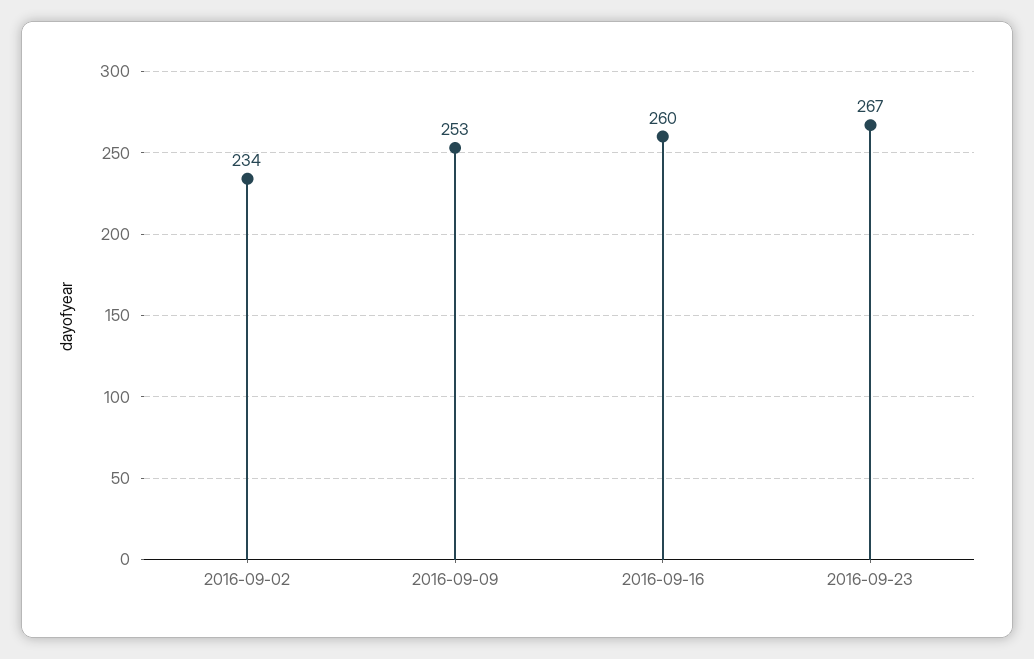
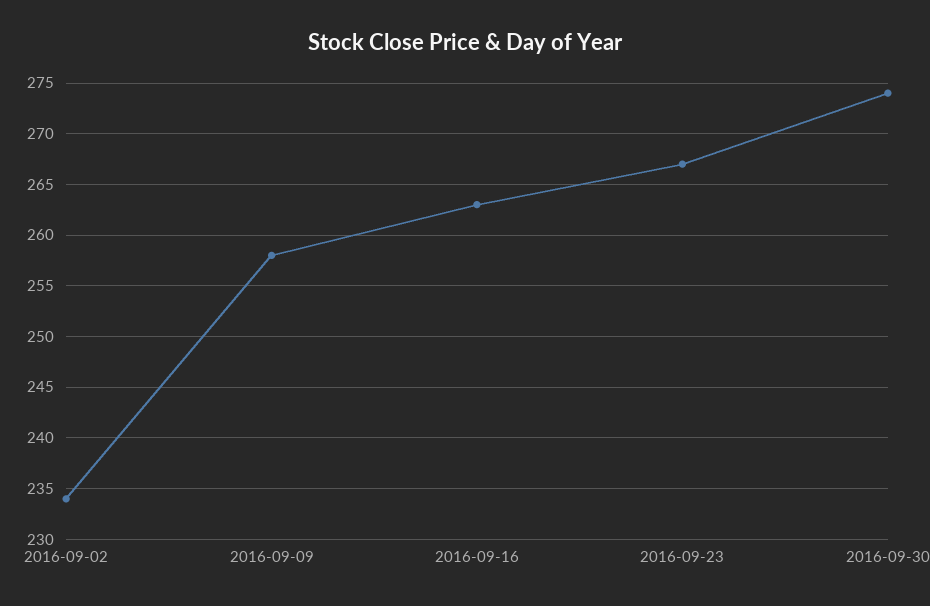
2016-09-09: 253 -> 258
2016-09-16: 260 -> 263
2016-09-30: none -> 274

